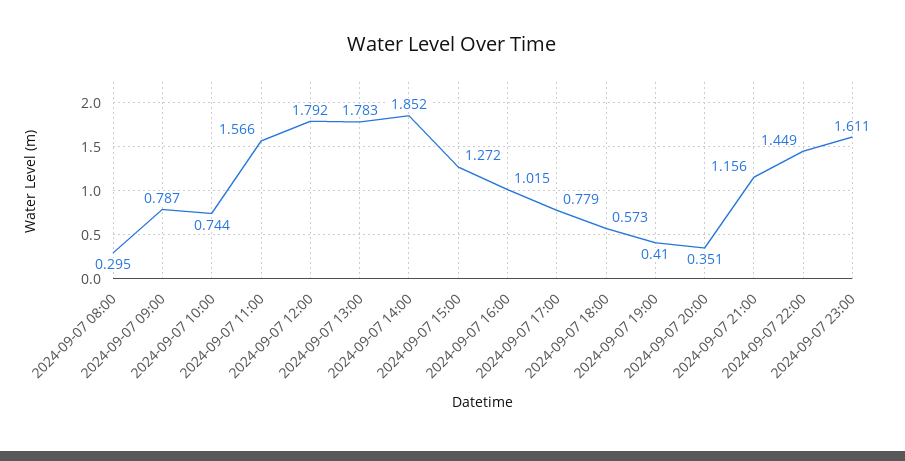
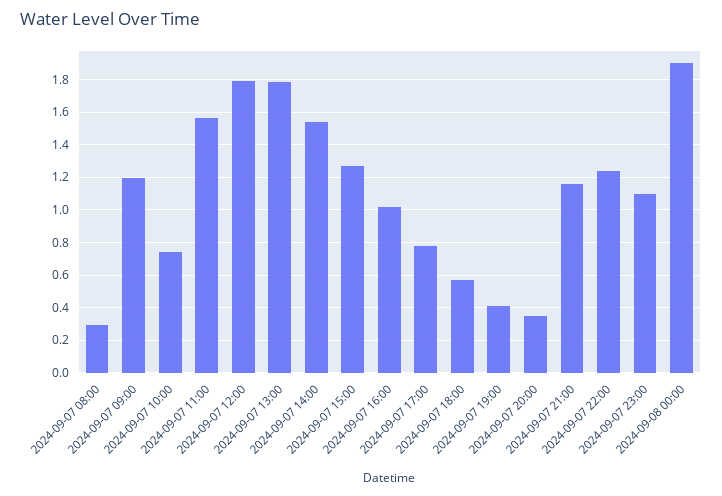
2024-09-07 09:00: 0.787 -> 1.2
2024-09-07 14:00: 1.852 -> 1.55
2024-09-07 22:00: 1.449 -> 1.25
2024-09-07 23:00: 1.611 -> 1.1
2024-09-08 00:00: none -> 1.9

